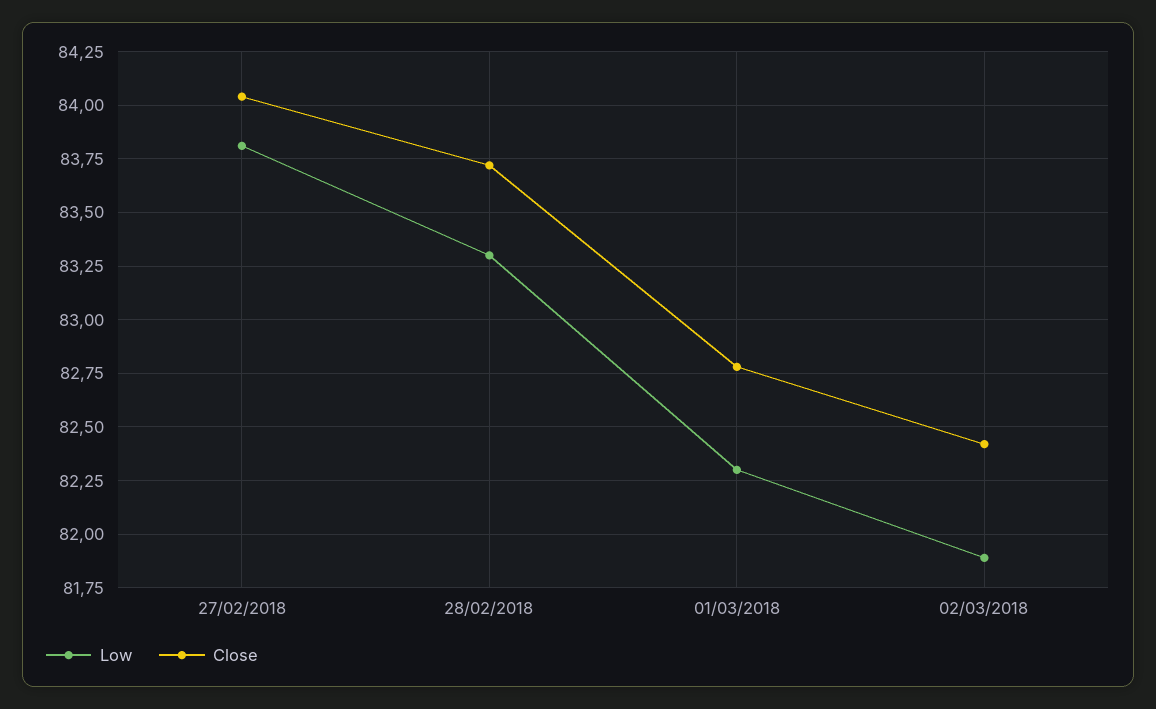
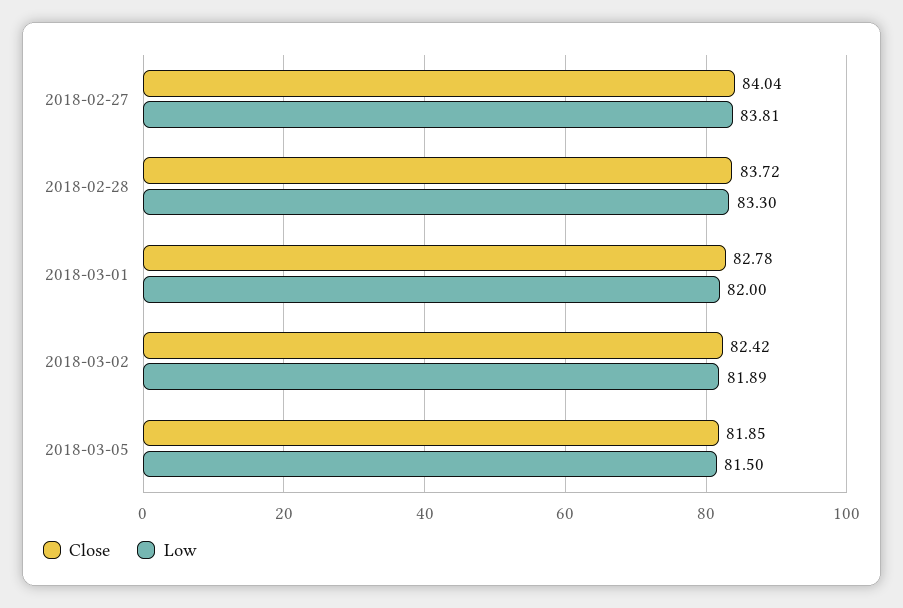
Low, 01/03/2018: 82.3 -> 82
Close, 2018-03-05: none -> 81.85
Low, 2018-03-05: none -> 81.5

